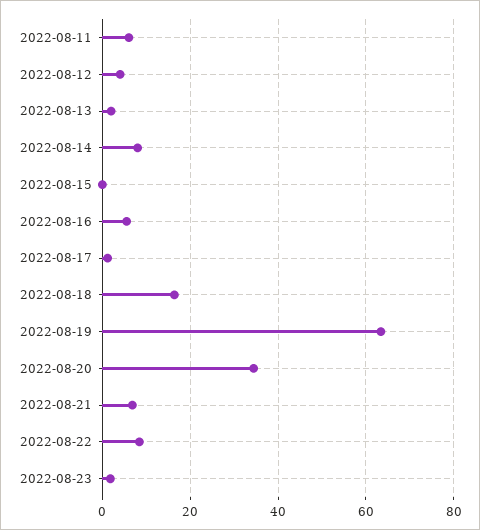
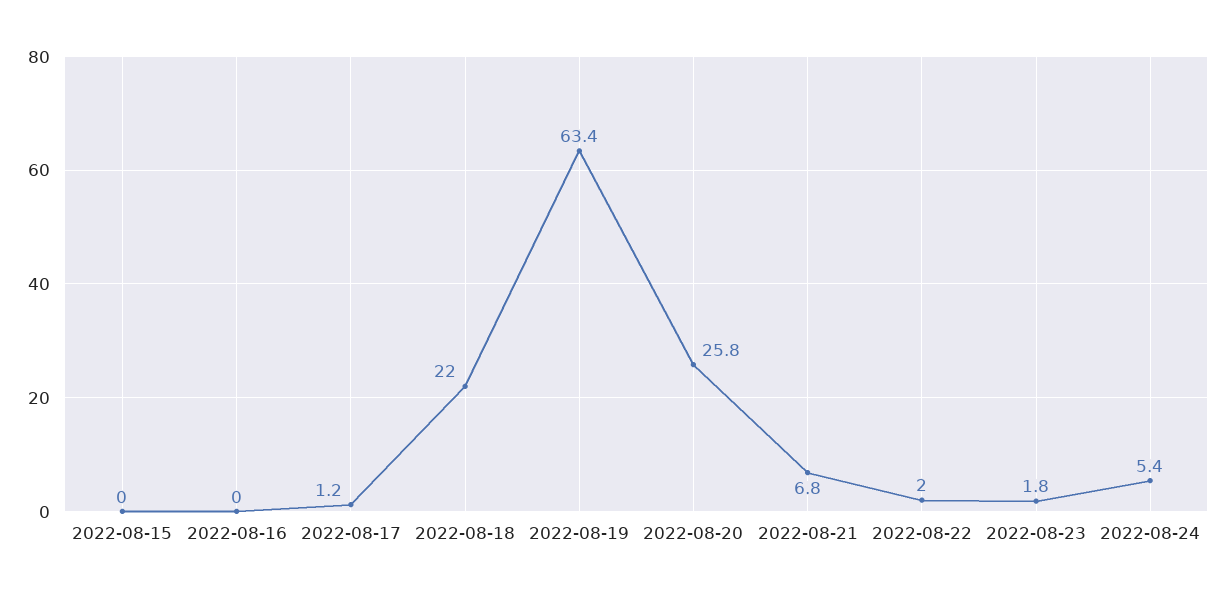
2022-08-11: 6 -> none
2022-08-12: 4 -> none
2022-08-13: 2 -> none
2022-08-14: 8 -> none
2022-08-16: 6 -> 0
2022-08-18: 16 -> 22
2022-08-20: 34 -> 25.8
2022-08-22: 8 -> 2
2022-08-24: none -> 5.4

